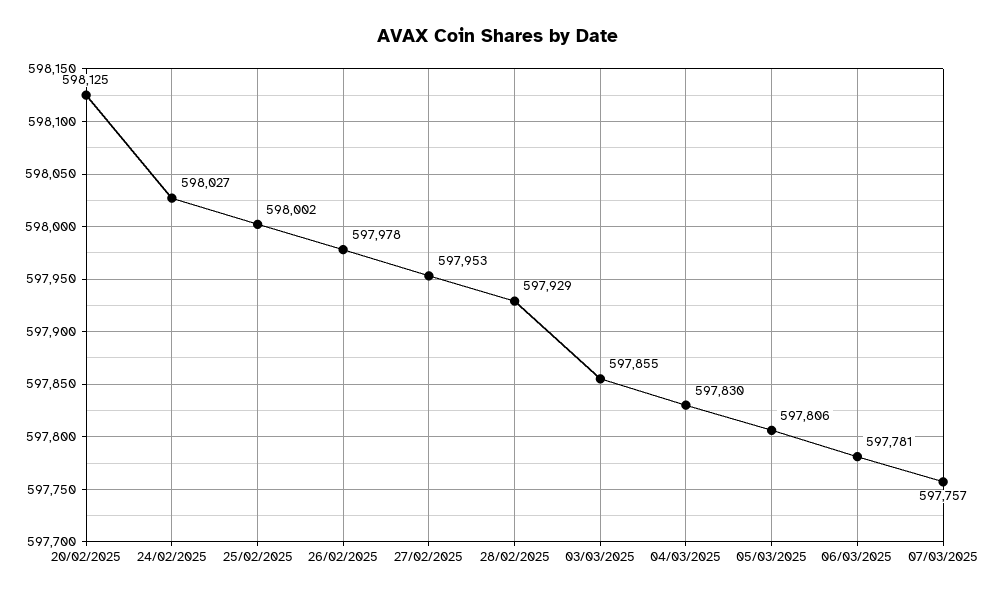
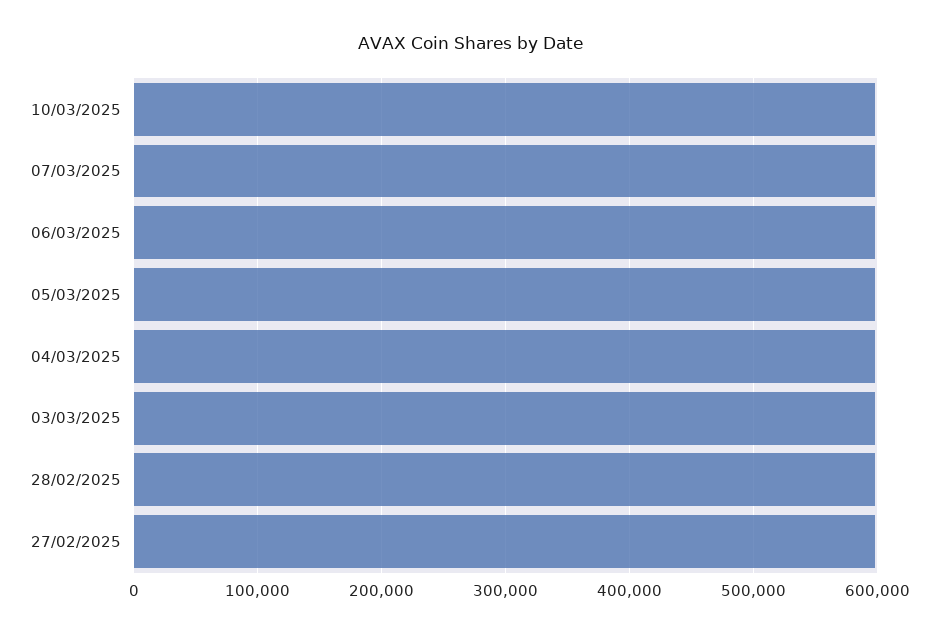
20/02/2025: 598125 -> none
24/02/2025: 598027 -> none
25/02/2025: 598002 -> none
26/02/2025: 597978 -> none
10/03/2025: none -> 600000

